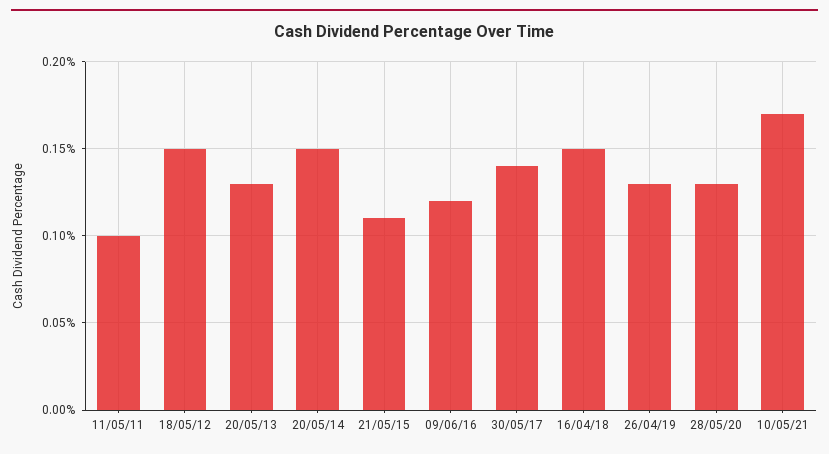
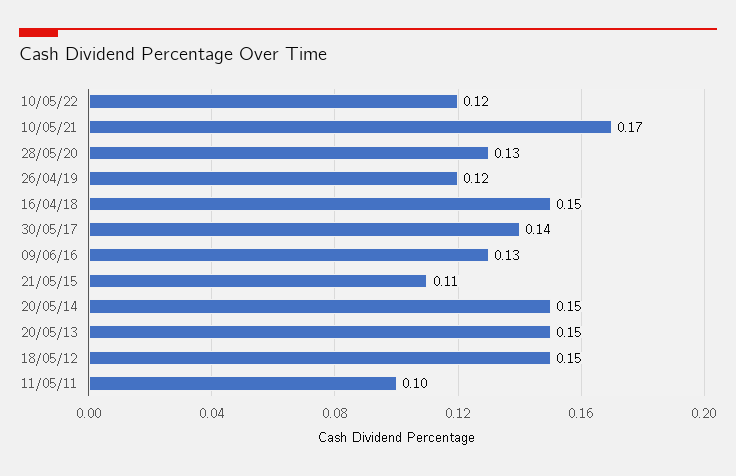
20/05/13: 0.13 -> 0.15
09/06/16: 0.12 -> 0.13
26/04/19: 0.13 -> 0.12
10/05/22: none -> 0.12

